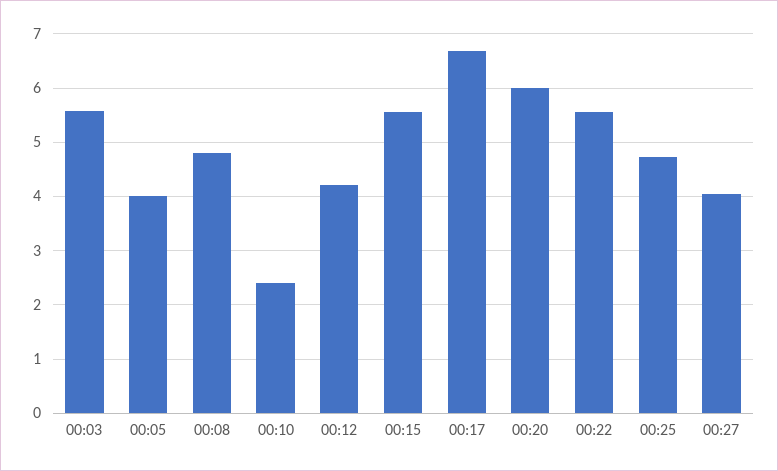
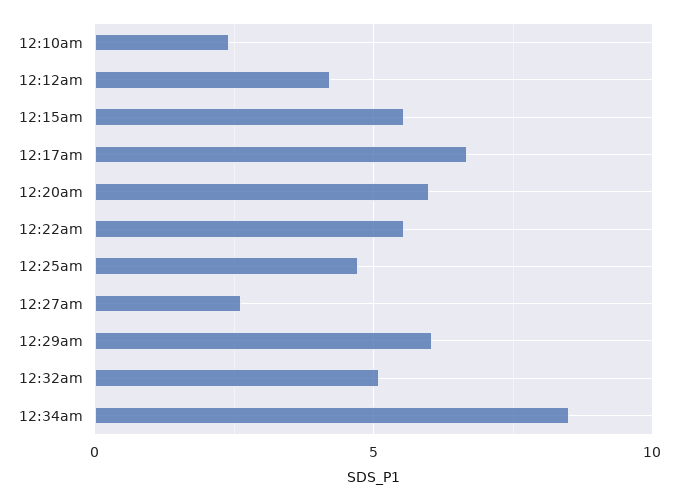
00:03: 5.6 -> none
00:05: 4 -> none
00:08: 4.8 -> none
00:27: 4 -> 2.5
12:29am: none -> 6
12:32am: none -> 5
12:34am: none -> 8.5

